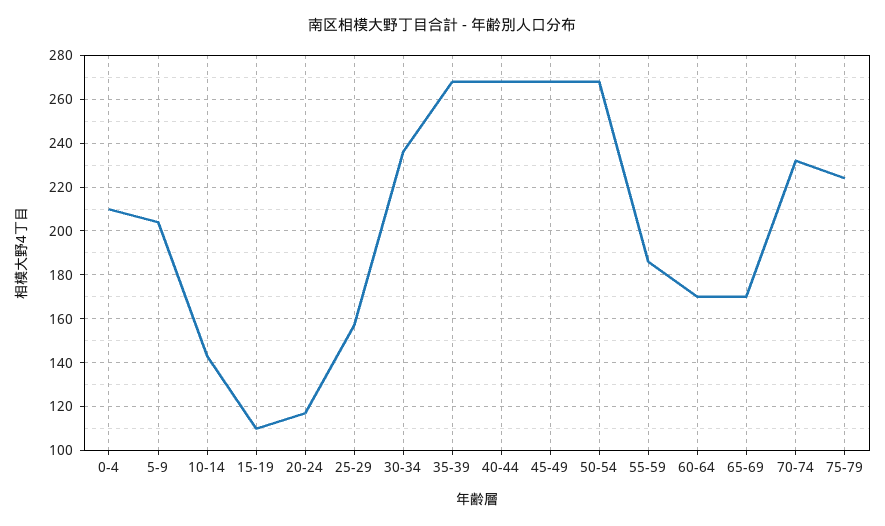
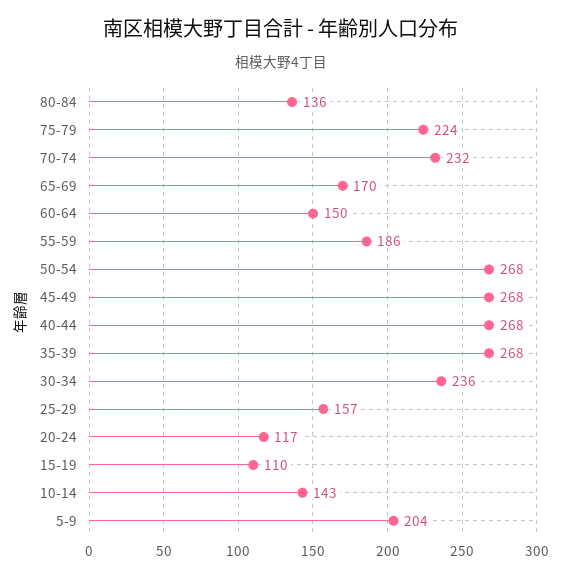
0-4: 210 -> none
60-64: 170 -> 150
80-84: none -> 136

